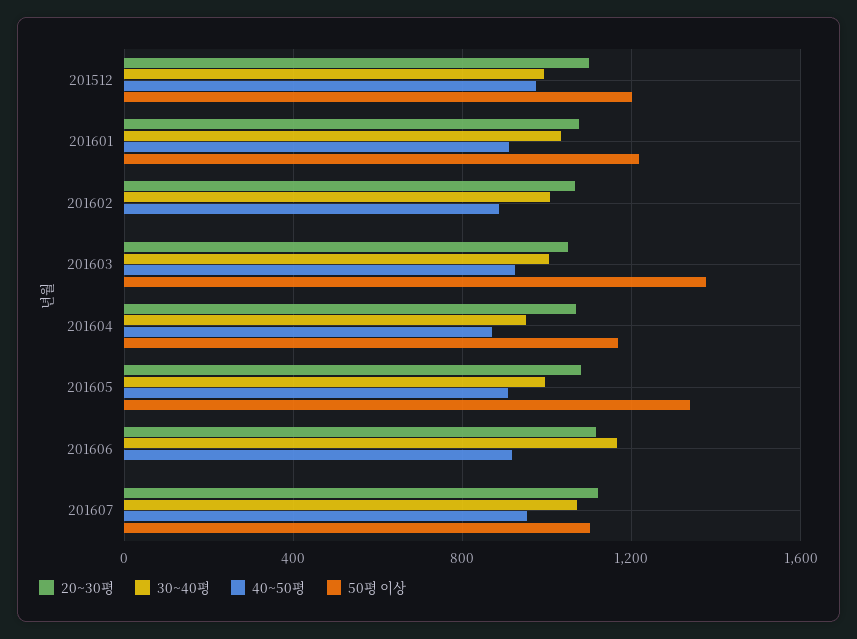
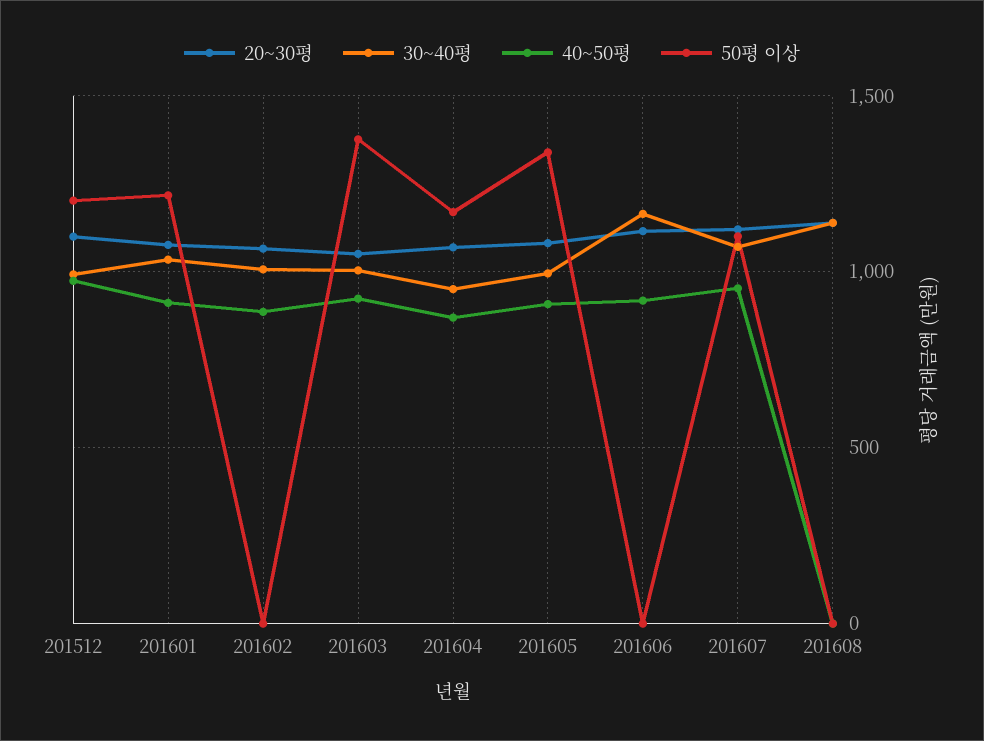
20~30평, 201608: none -> 1150
30~40평, 201608: none -> 1150
40~50평, 201608: none -> 0
50평 이상, 201608: none -> 0

